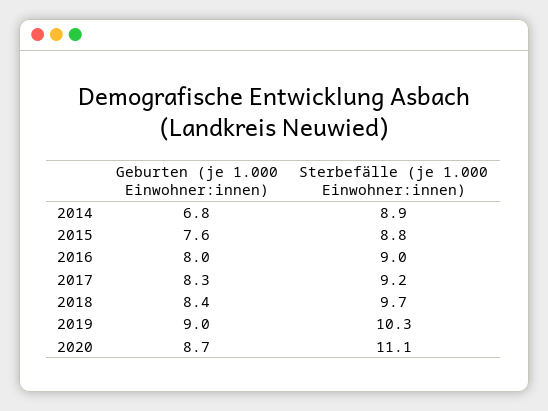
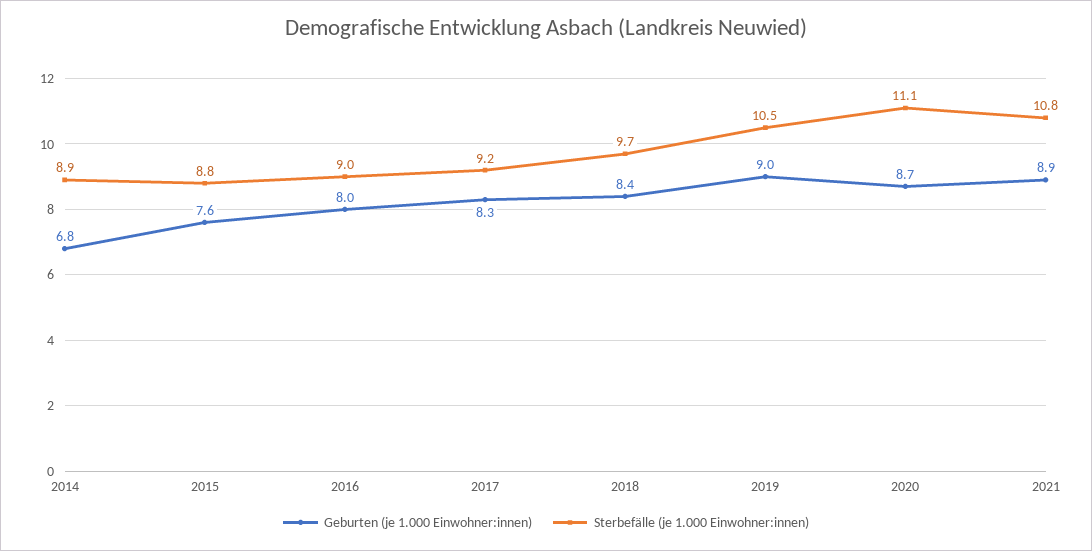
Sterbefälle (je 1.000 Einwohner:innen), 2019: 10.3 -> 10.5
Geburten (je 1.000 Einwohner:innen), 2021: none -> 8.9
Sterbefälle (je 1.000 Einwohner:innen), 2021: none -> 10.8

